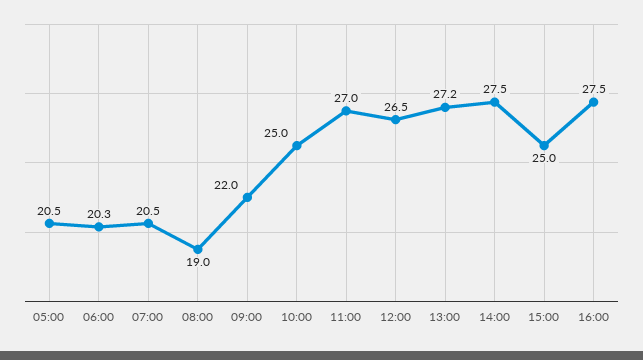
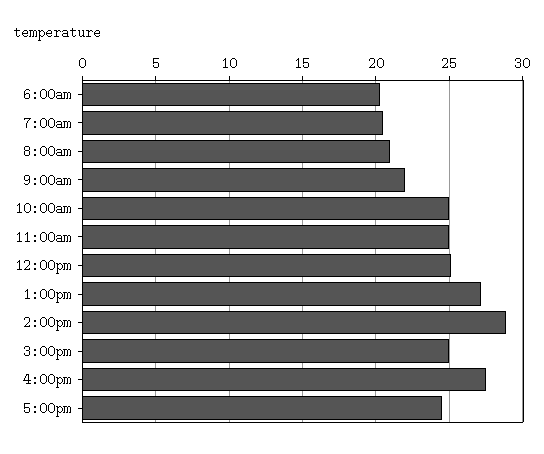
05:00: 20.5 -> none
08:00: 19 -> 21
11:00: 27 -> 25
12:00: 26.5 -> 25
14:00: 27.5 -> 29
5:00pm: none -> 24.5

